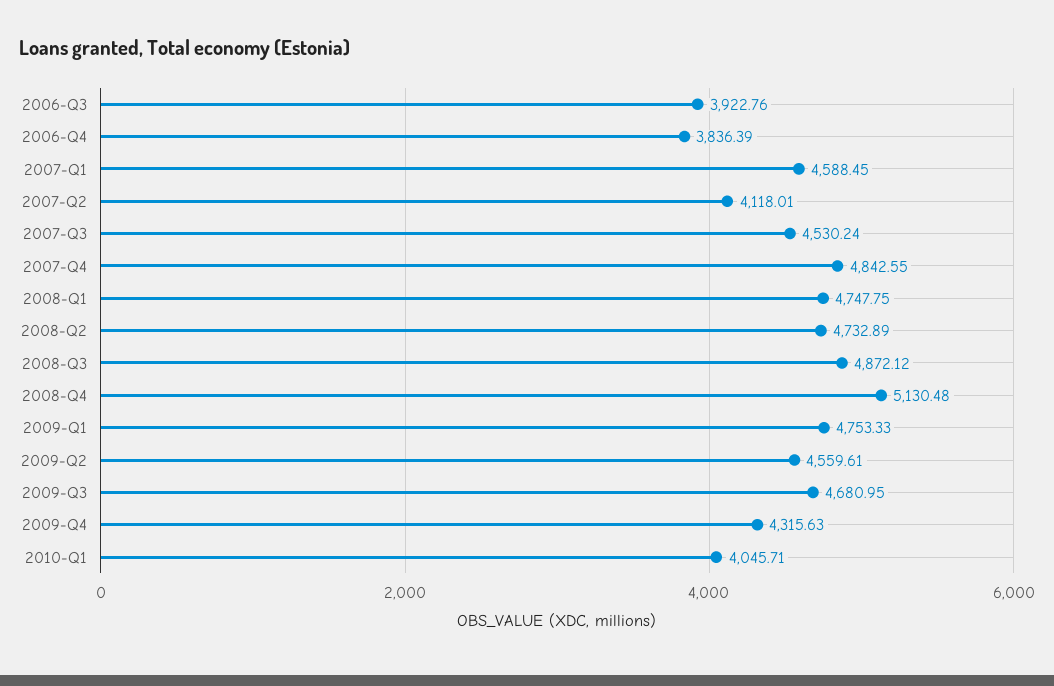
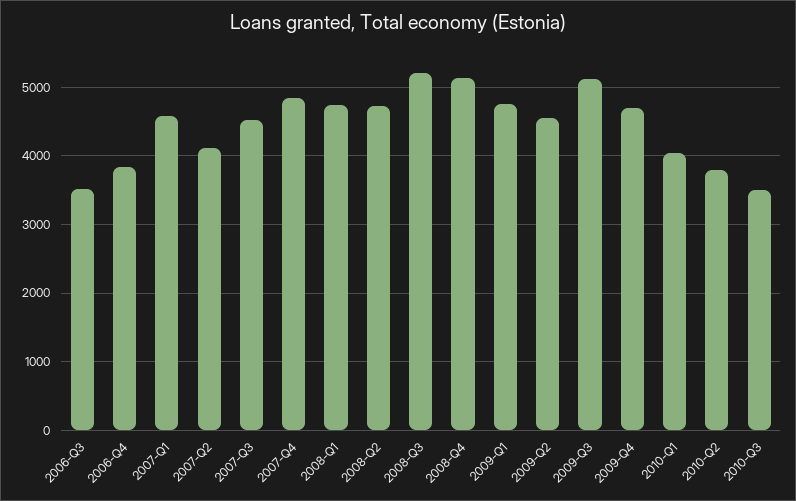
2006-Q3: 3922.76 -> 3500
2008-Q3: 4872.12 -> 5200
2009-Q3: 4680.95 -> 5100
2009-Q4: 4315.63 -> 4700
2010-Q2: none -> 3800
2010-Q3: none -> 3500

